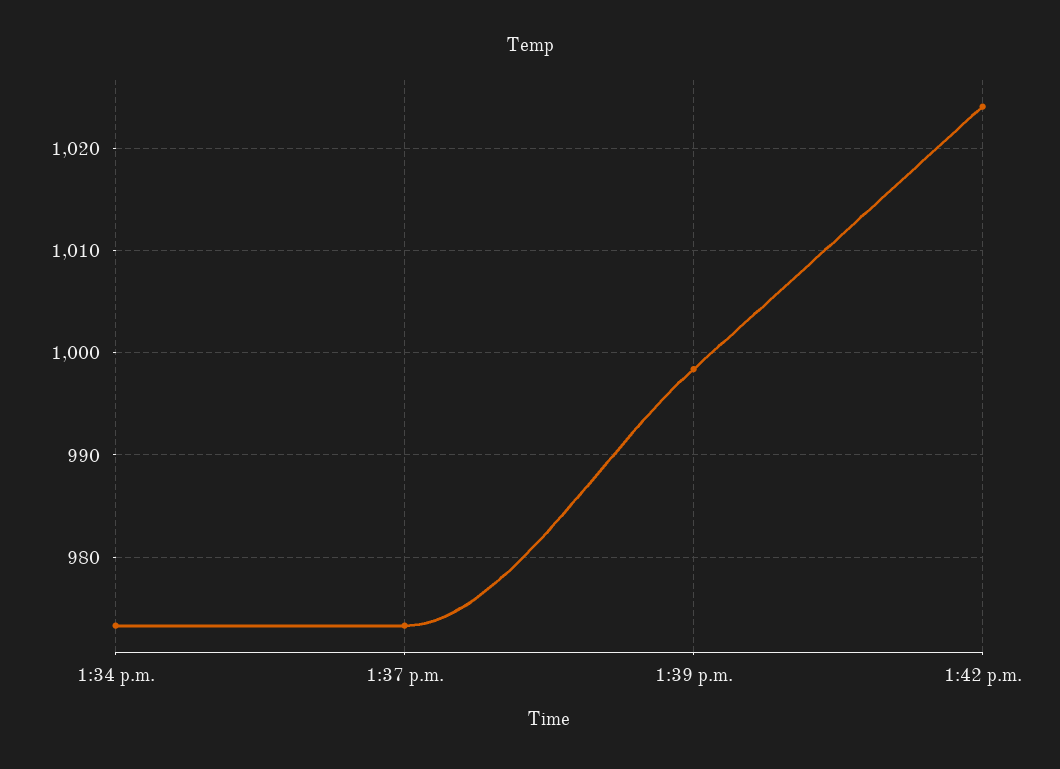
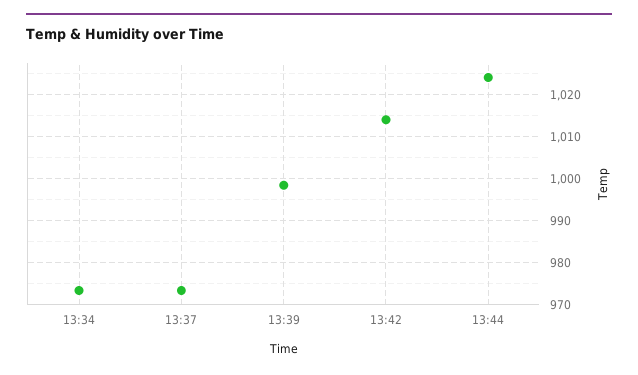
1:42 p.m.: 1024 -> 1014
13:44: none -> 1024

